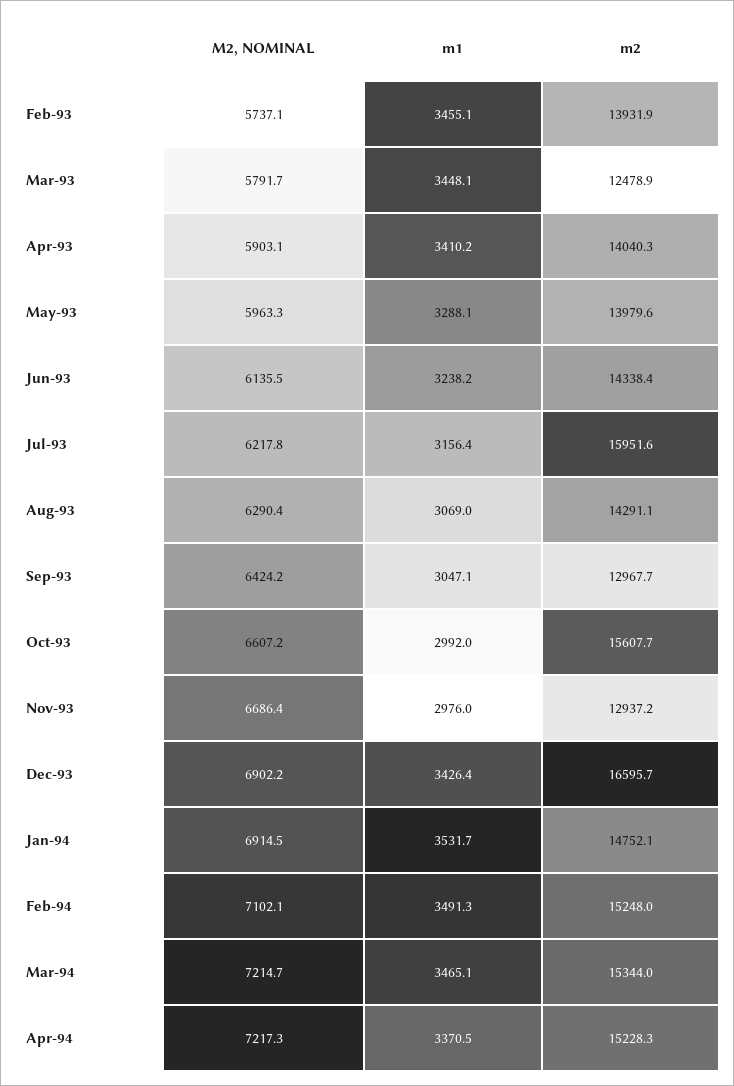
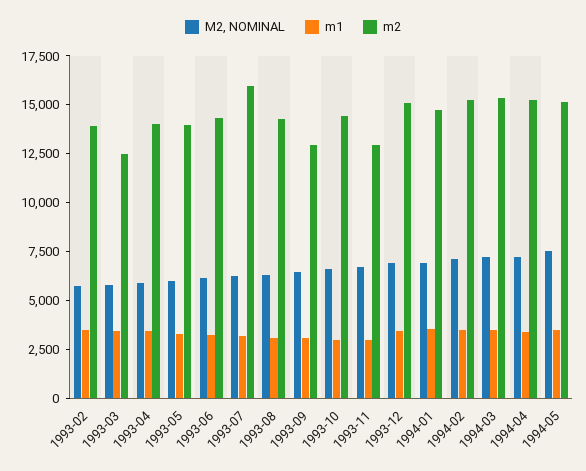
m2, Oct-93: 15607.7 -> 14500
m2, Dec-93: 16595.7 -> 15000
M2, NOMINAL, 1994-05: none -> 7500
m1, 1994-05: none -> 3500
m2, 1994-05: none -> 15000

